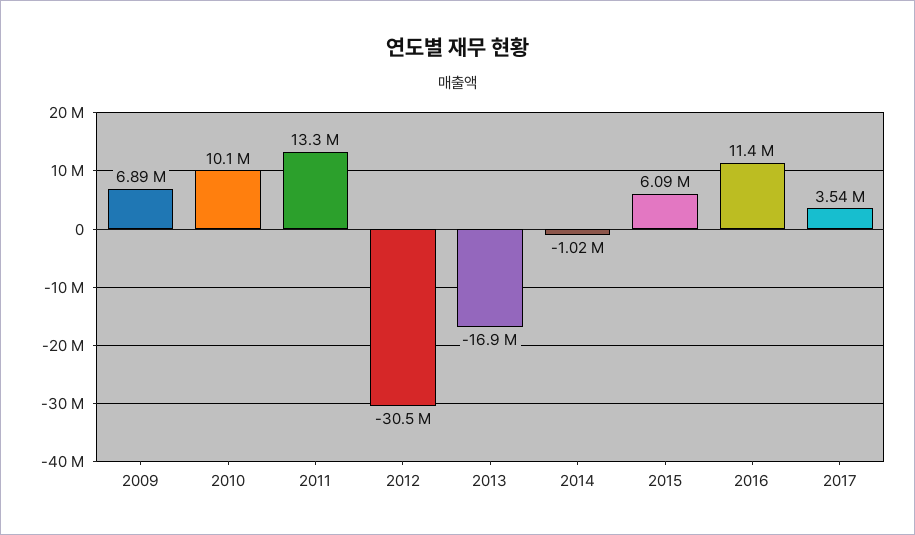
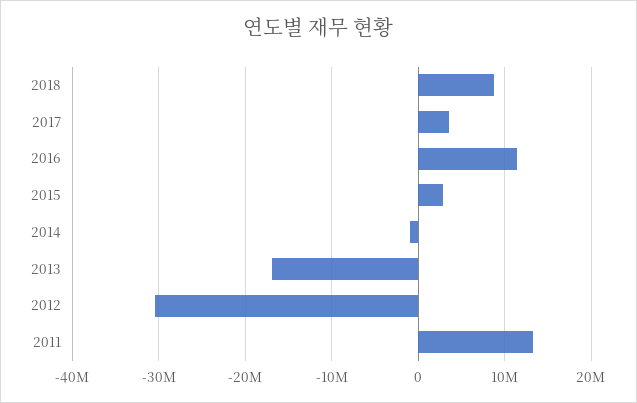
2009: 6890000 -> none
2010: 10100000 -> none
2015: 6090000 -> 3000000
2018: none -> 9000000

